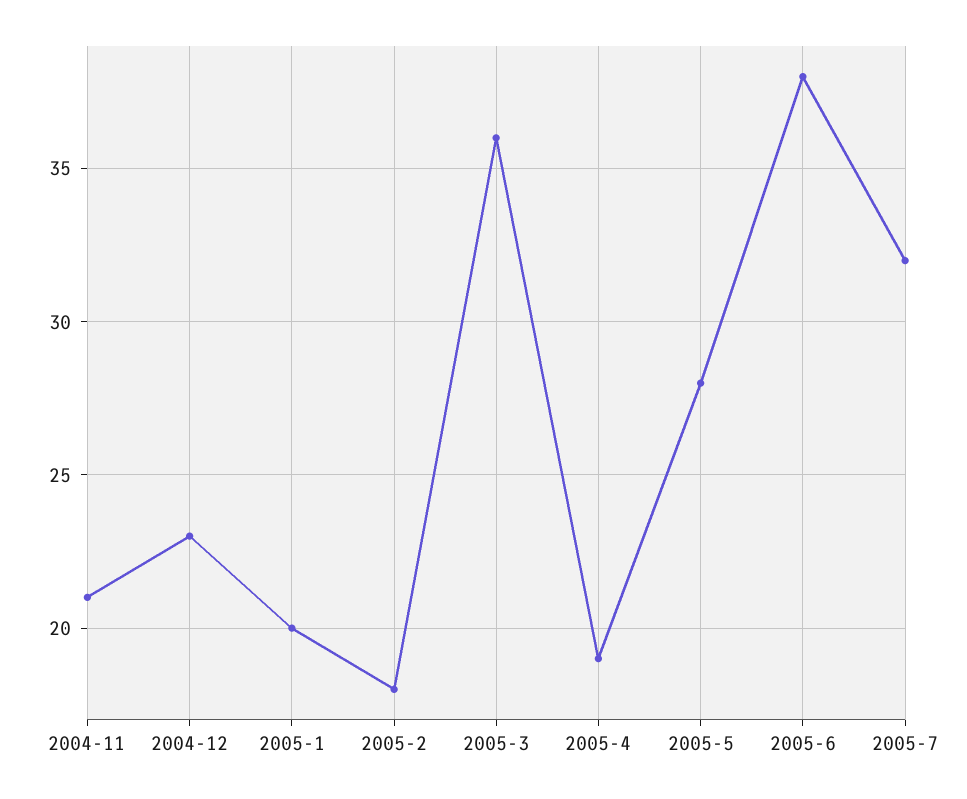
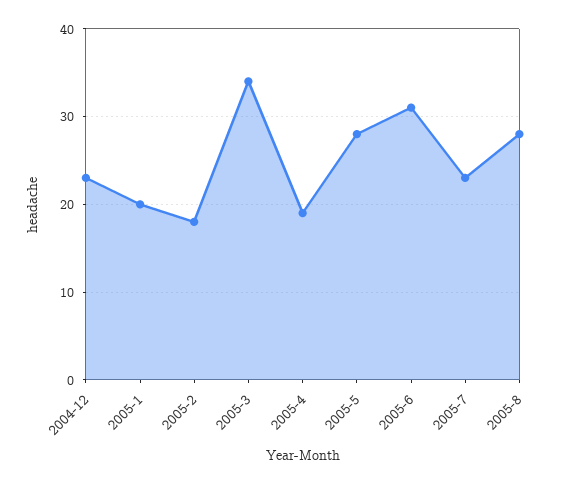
2004-11: 21 -> none
2005-3: 36 -> 34
2005-6: 38 -> 31
2005-7: 32 -> 23
2005-8: none -> 28

